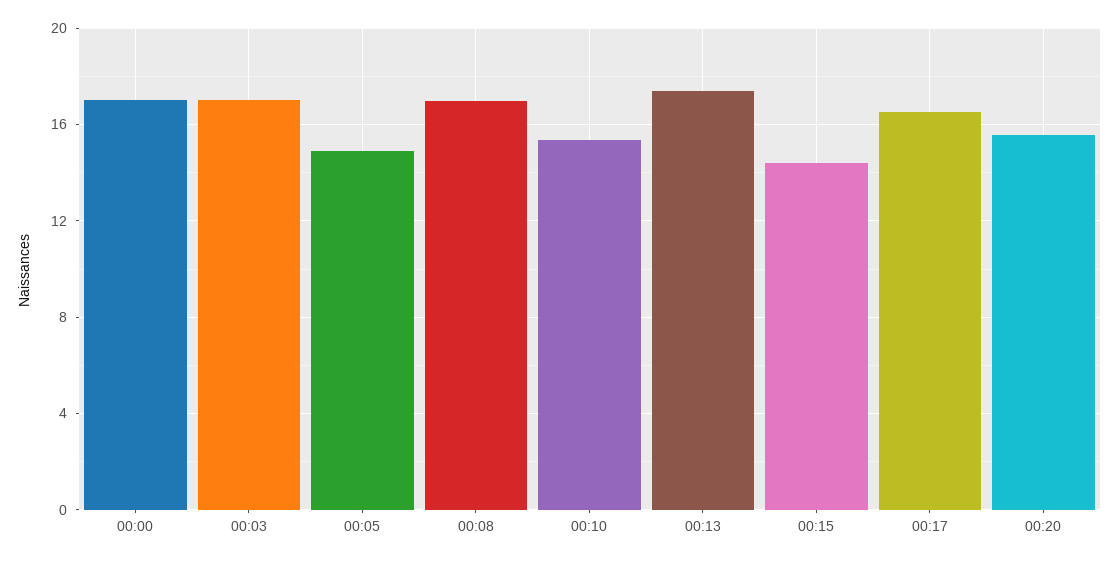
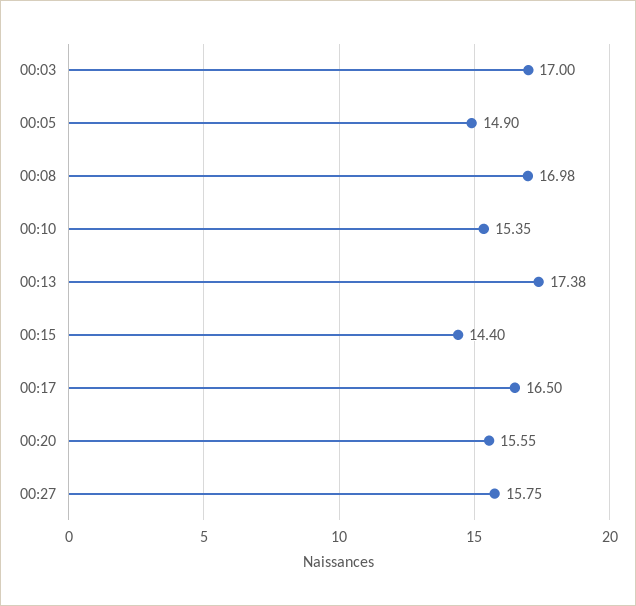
00:00: 17 -> none
00:27: none -> 15.75

